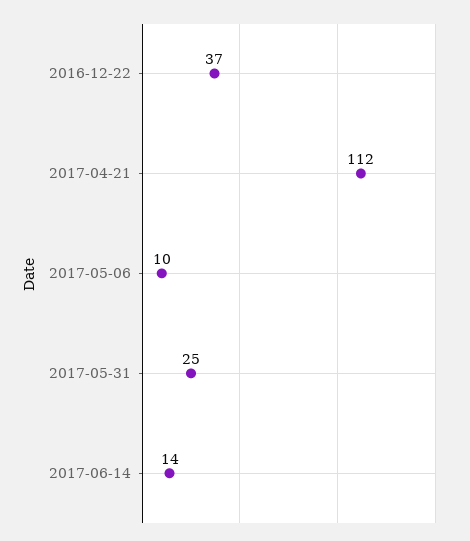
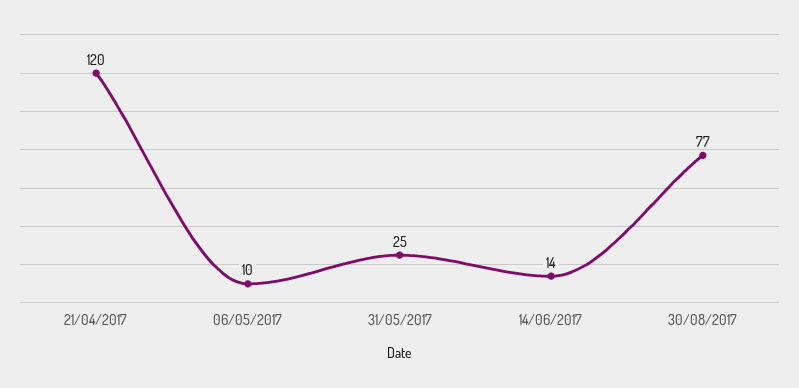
2016-12-22: 37 -> none
2017-04-21: 112 -> 120
30/08/2017: none -> 77

